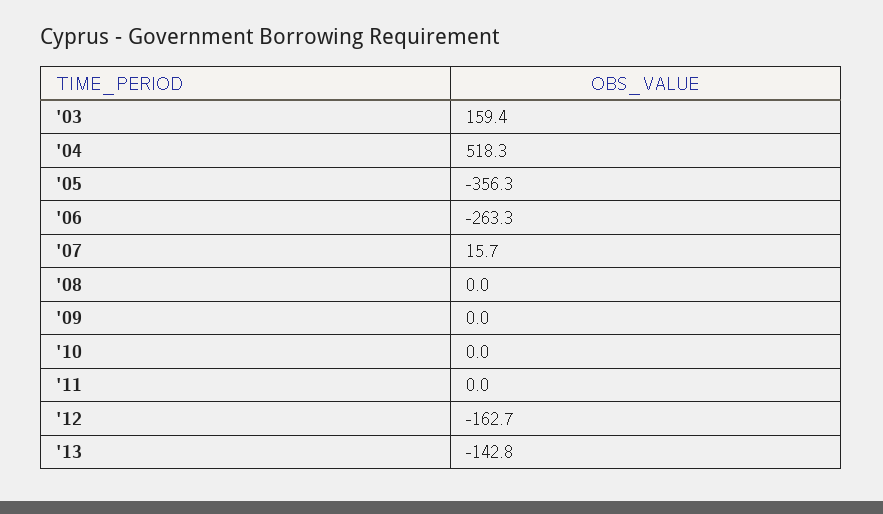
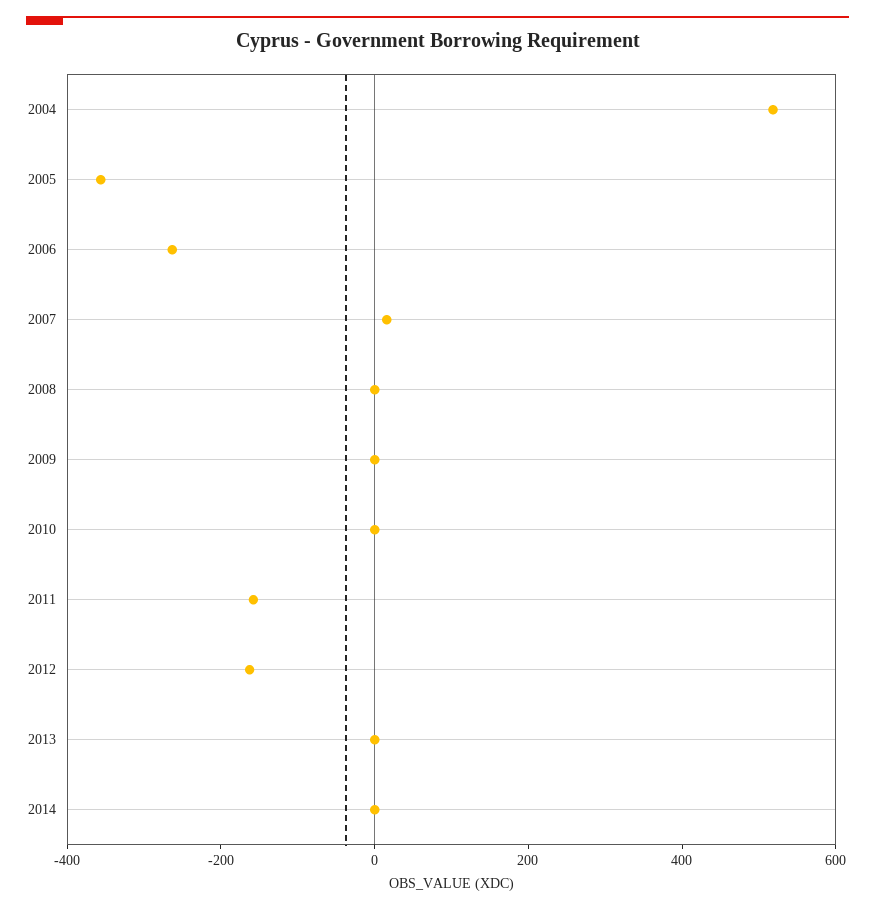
'03: 159.4 -> none
'11: 0 -> -150
'13: -142.8 -> 0
2014: none -> 0

